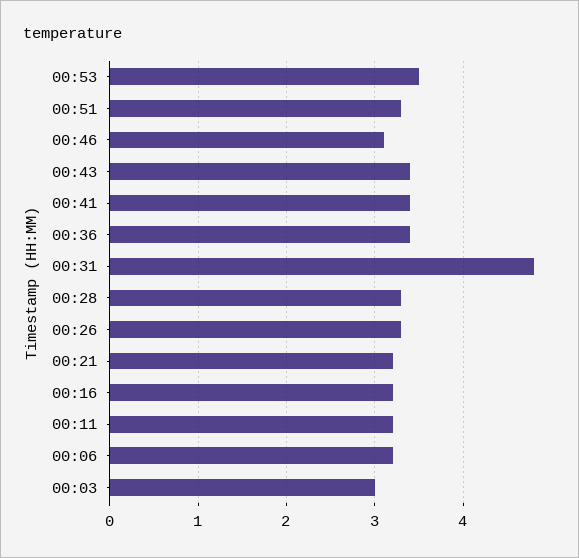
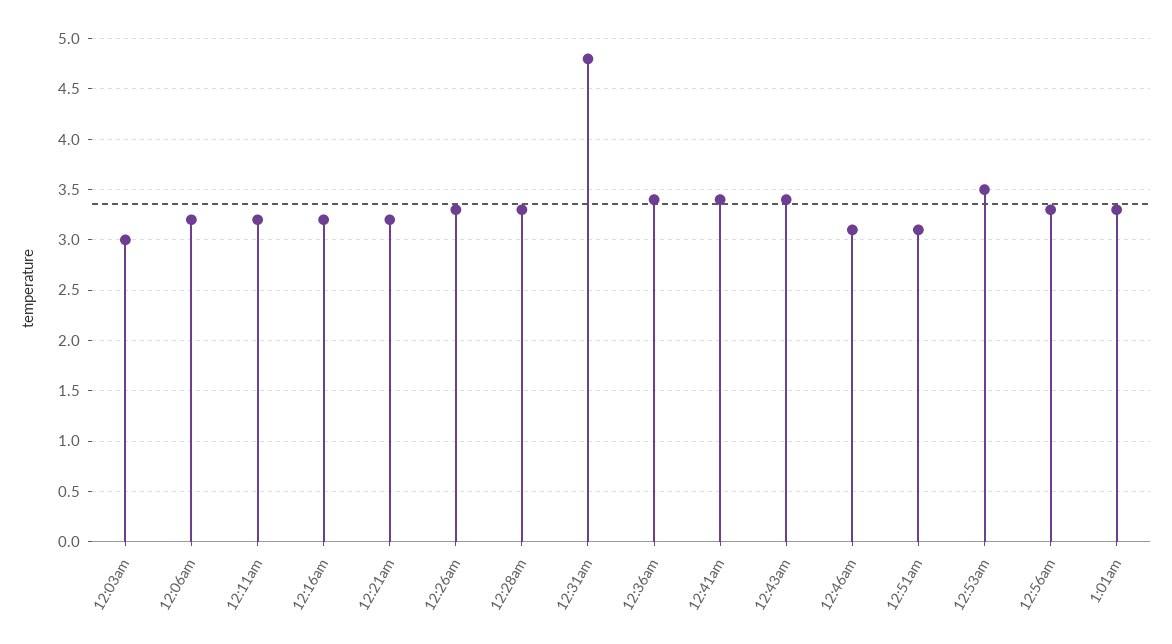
00:51: 3.3 -> 3.1
12:56am: none -> 3.3
1:01am: none -> 3.3

